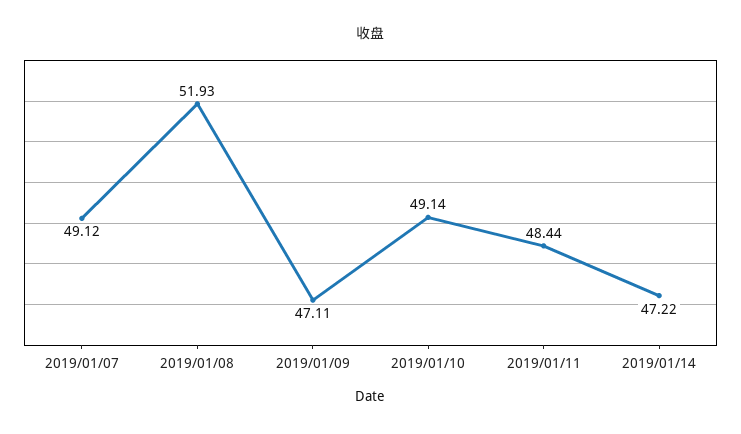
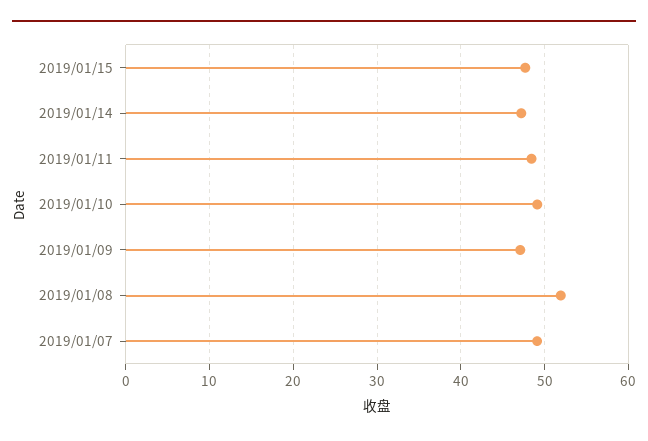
2019/01/15: none -> 48

